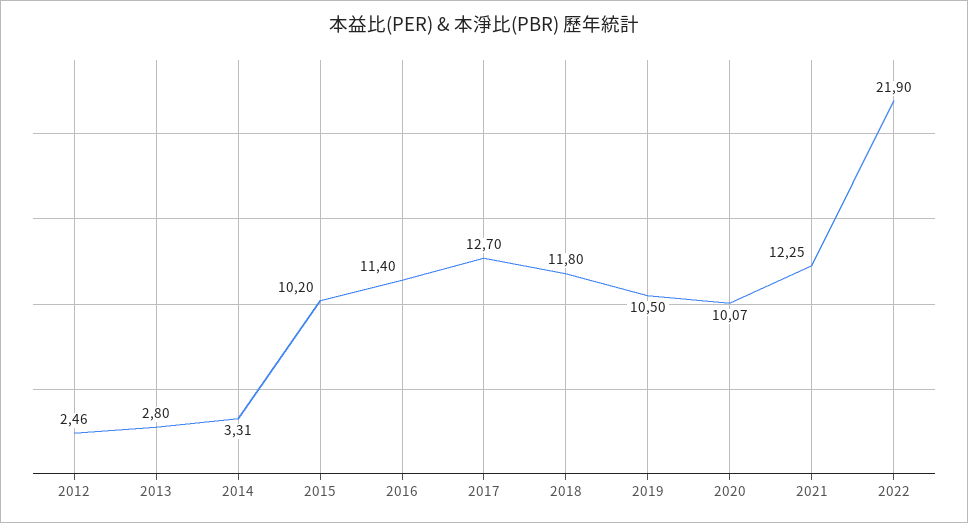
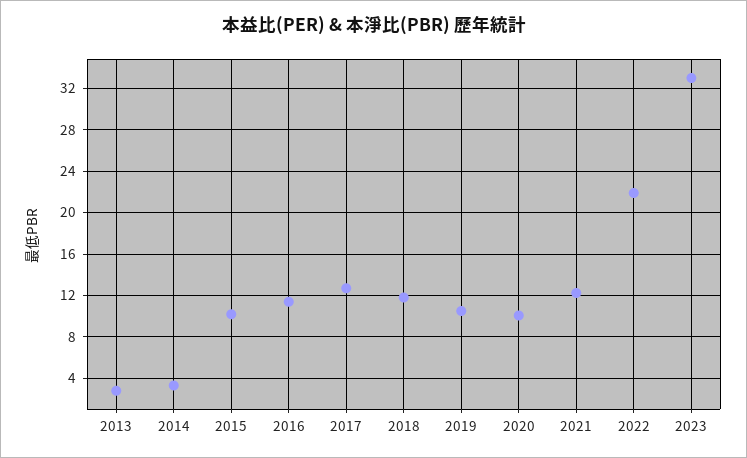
2012: 2.46 -> none
2023: none -> 33

